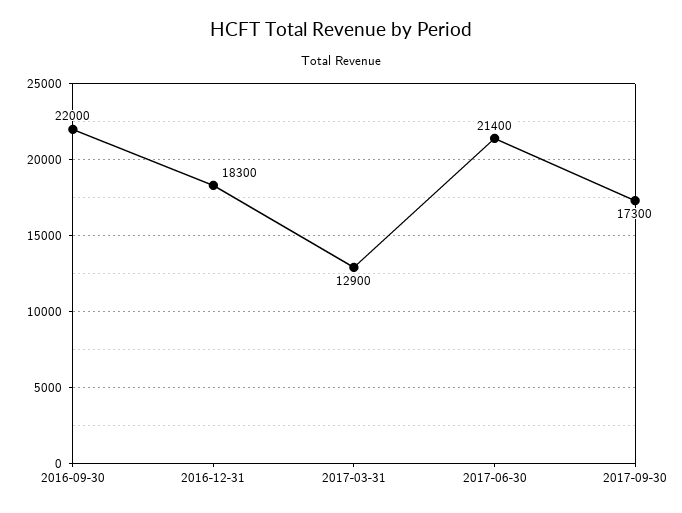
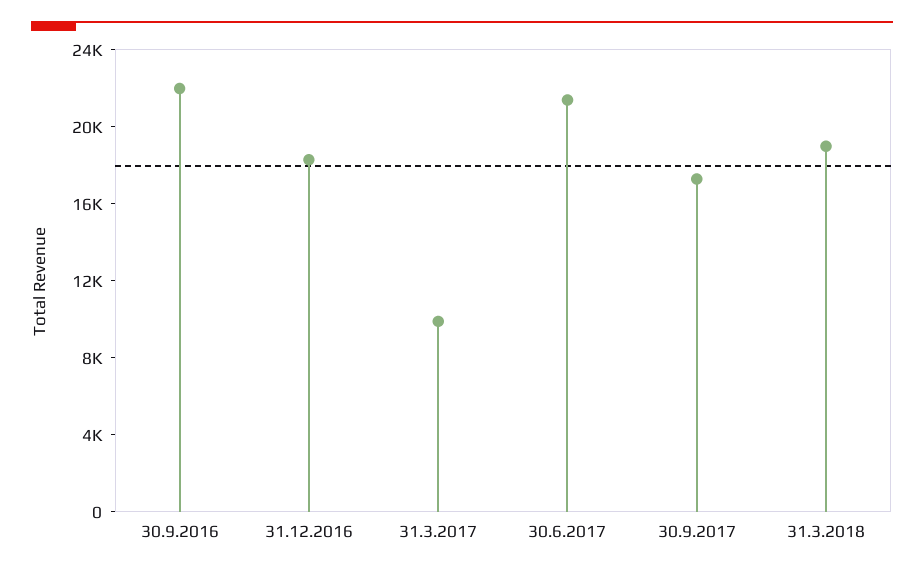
2017-03-31: 12900 -> 10000
31.3.2018: none -> 19000

